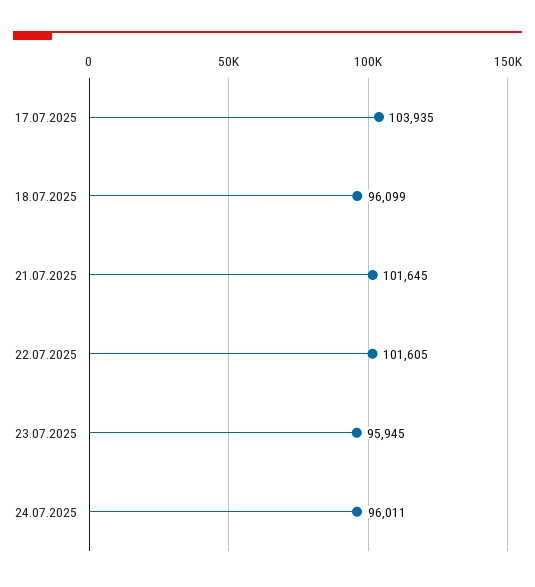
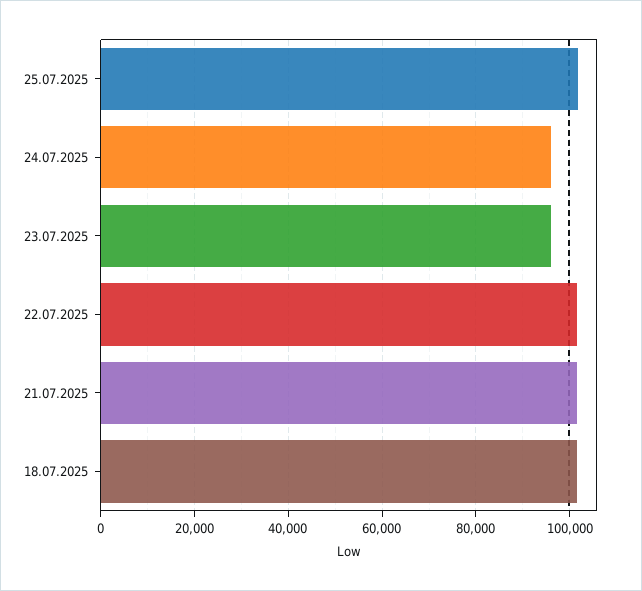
17.07.2025: 103935 -> none
18.07.2025: 96099 -> 102000
25.07.2025: none -> 102000

